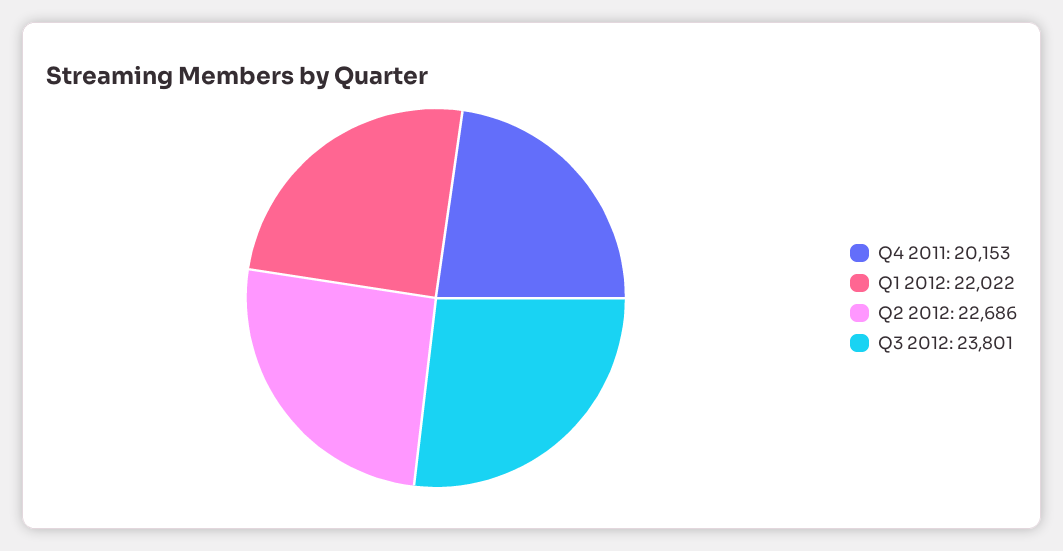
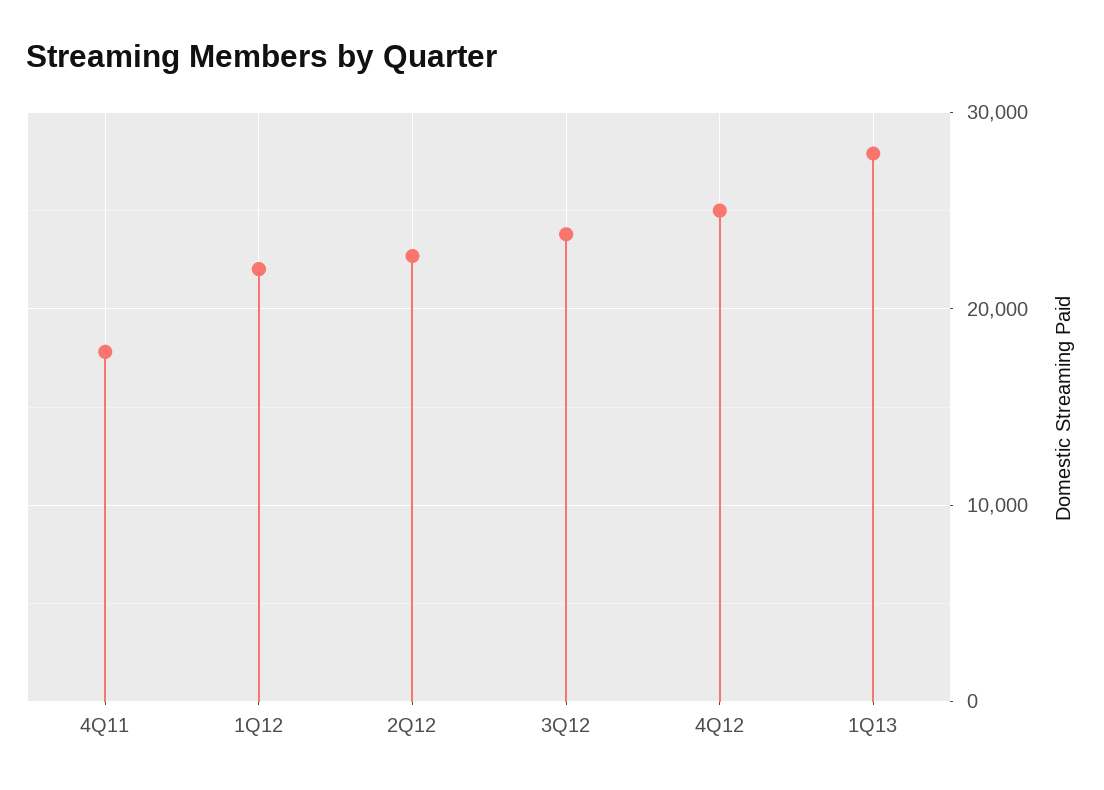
Q4 2011: 20153 -> 18000
4Q12: none -> 25000
1Q13: none -> 28000

